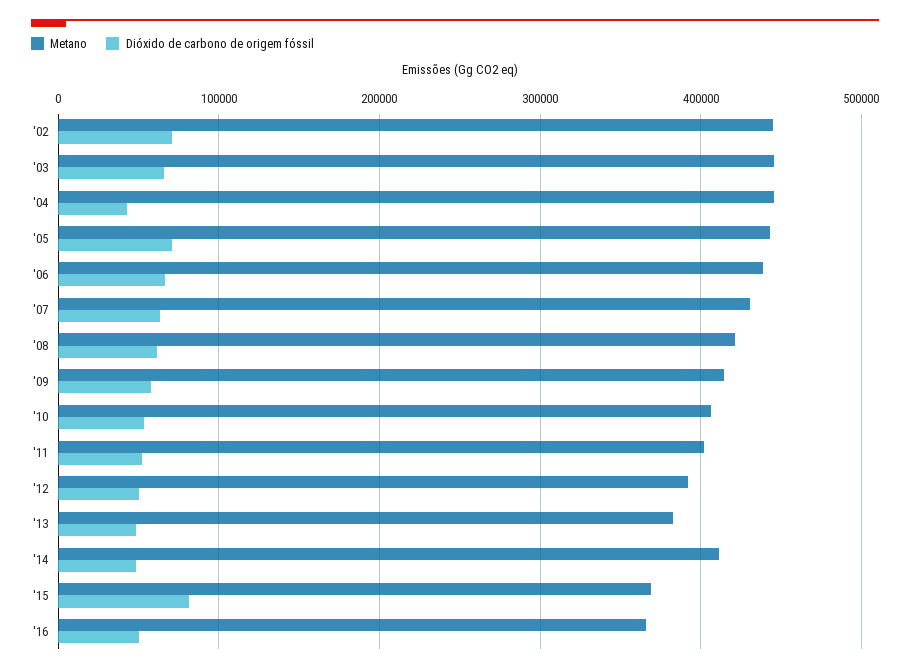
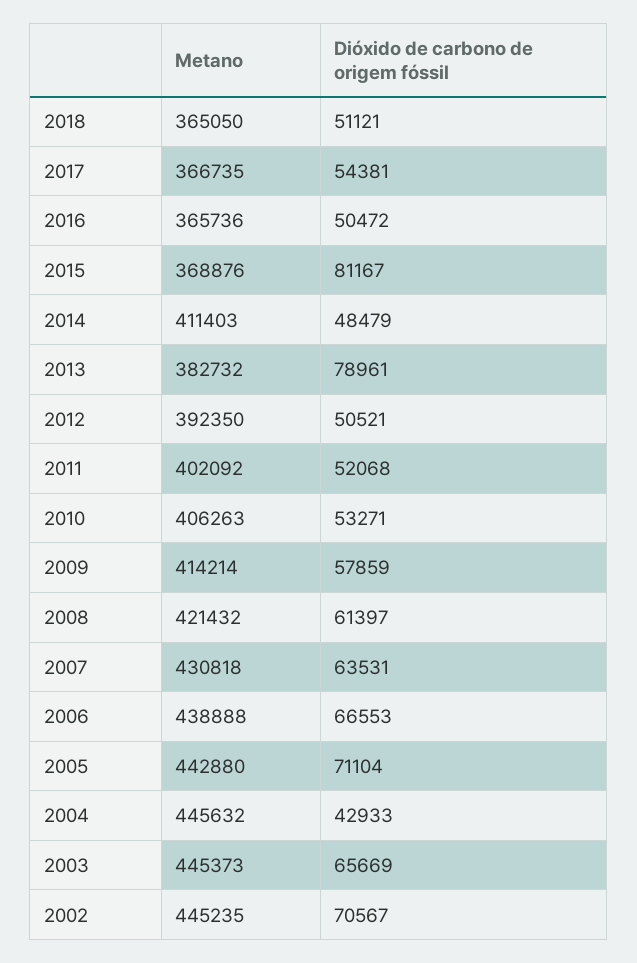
Dióxido de carbono de origem fóssil, '13: 50000 -> 78961
Metano, 2018: none -> 365050
Dióxido de carbono de origem fóssil, 2018: none -> 51121
Metano, 2017: none -> 366735
Dióxido de carbono de origem fóssil, 2017: none -> 54381

